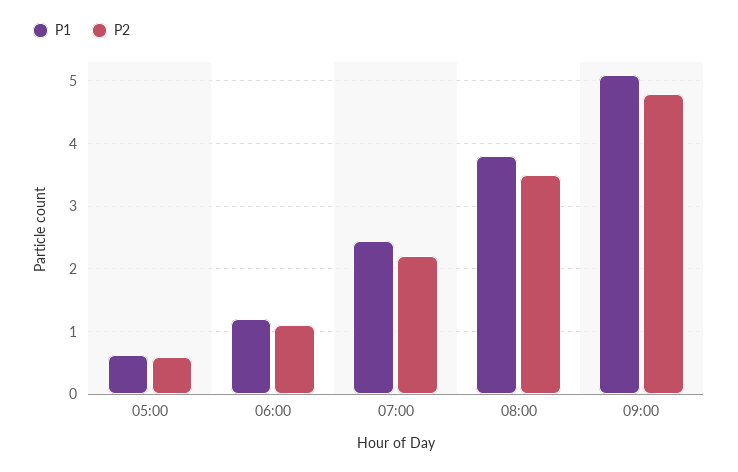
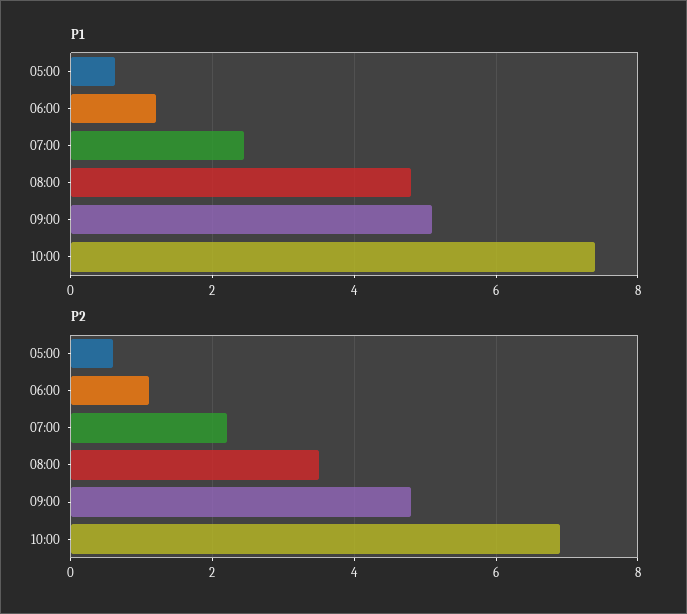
P1, 08:00: 3.8 -> 4.8
P1, 10:00: none -> 7.4
P2, 10:00: none -> 7

